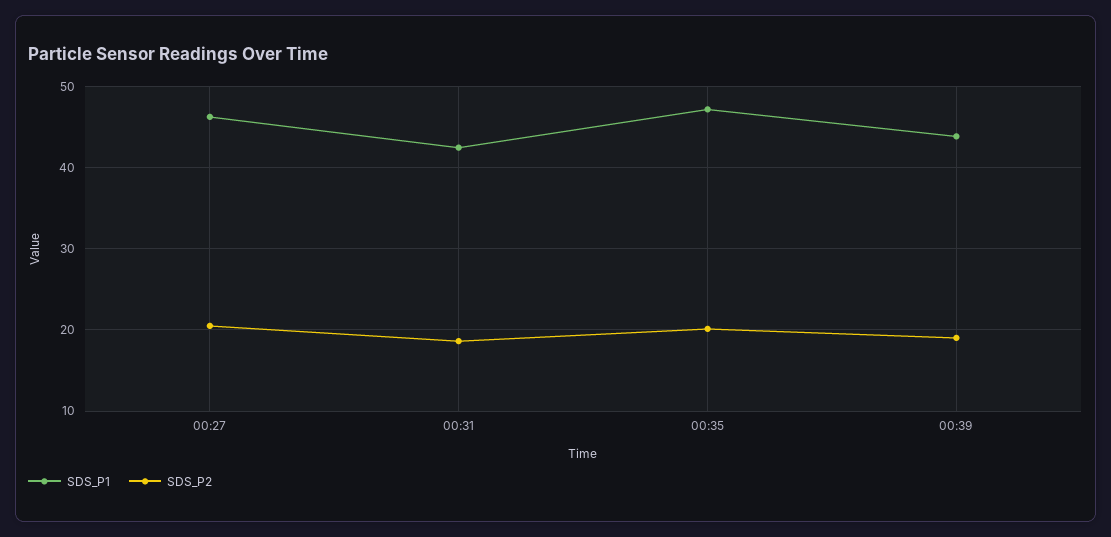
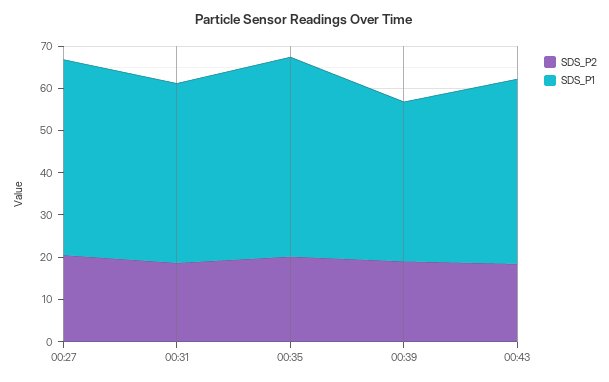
SDS_P1, 00:39: 44 -> 38
SDS_P2, 00:43: none -> 18
SDS_P1, 00:43: none -> 44

